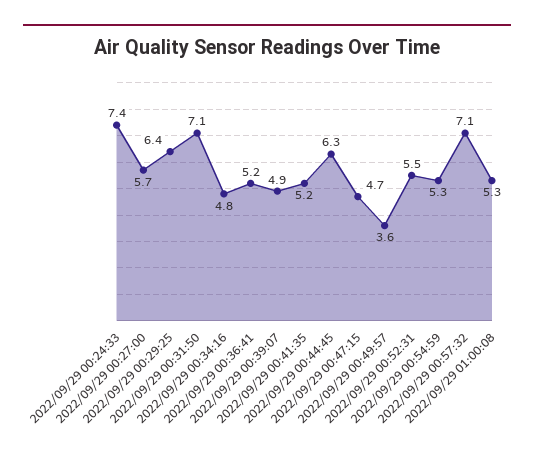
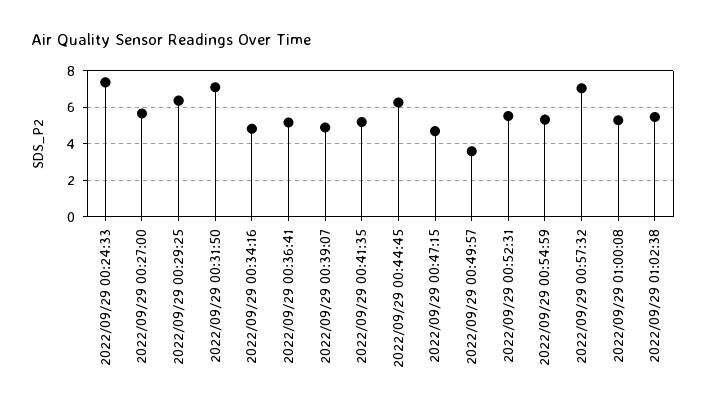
2022/09/29 01:02:38: none -> 5.5

